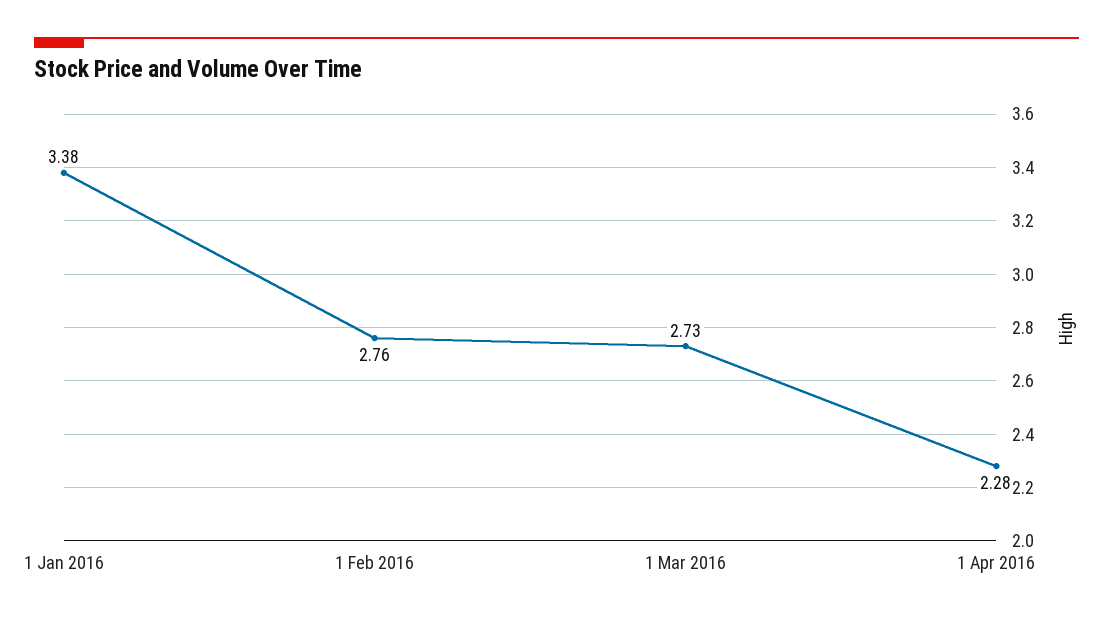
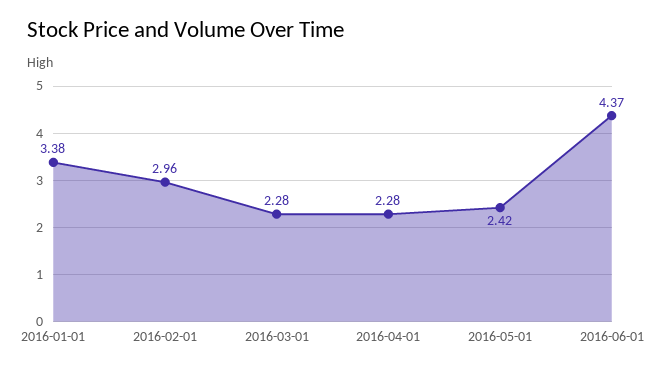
1 Feb 2016: 2.76 -> 2.96
1 Mar 2016: 2.73 -> 2.28
2016-05-01: none -> 2.42
2016-06-01: none -> 4.37

